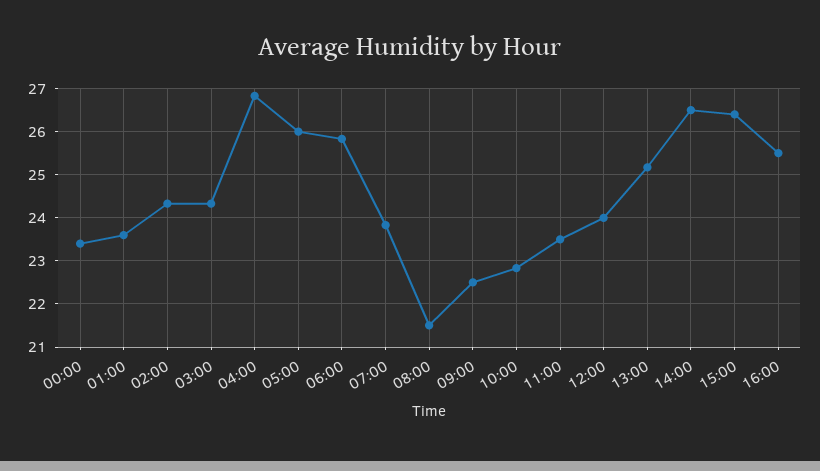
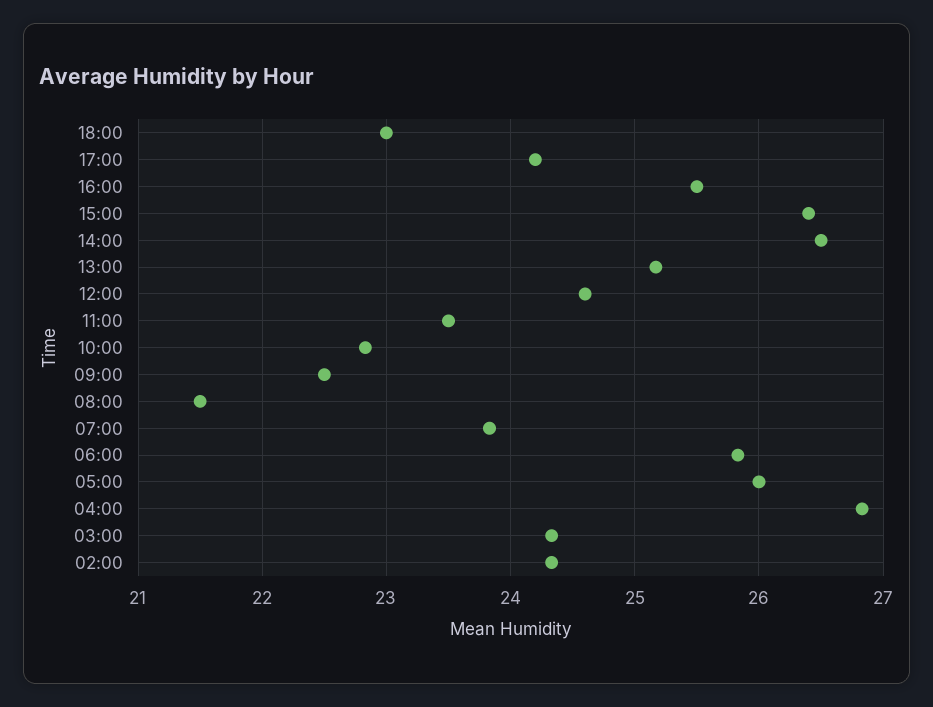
00:00: 23.4 -> none
01:00: 23.6 -> none
12:00: 24 -> 24.6
18:00: none -> 23
17:00: none -> 24.2

